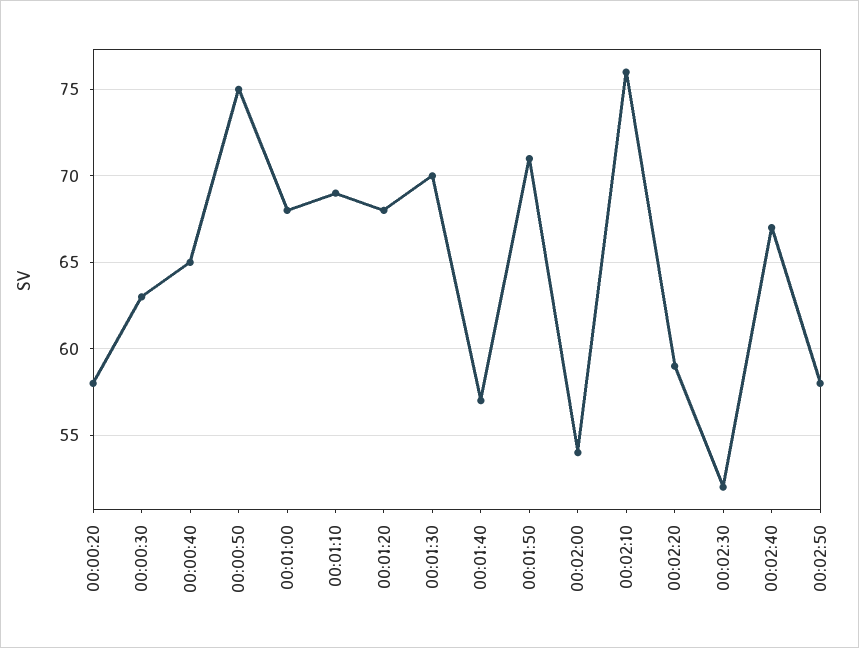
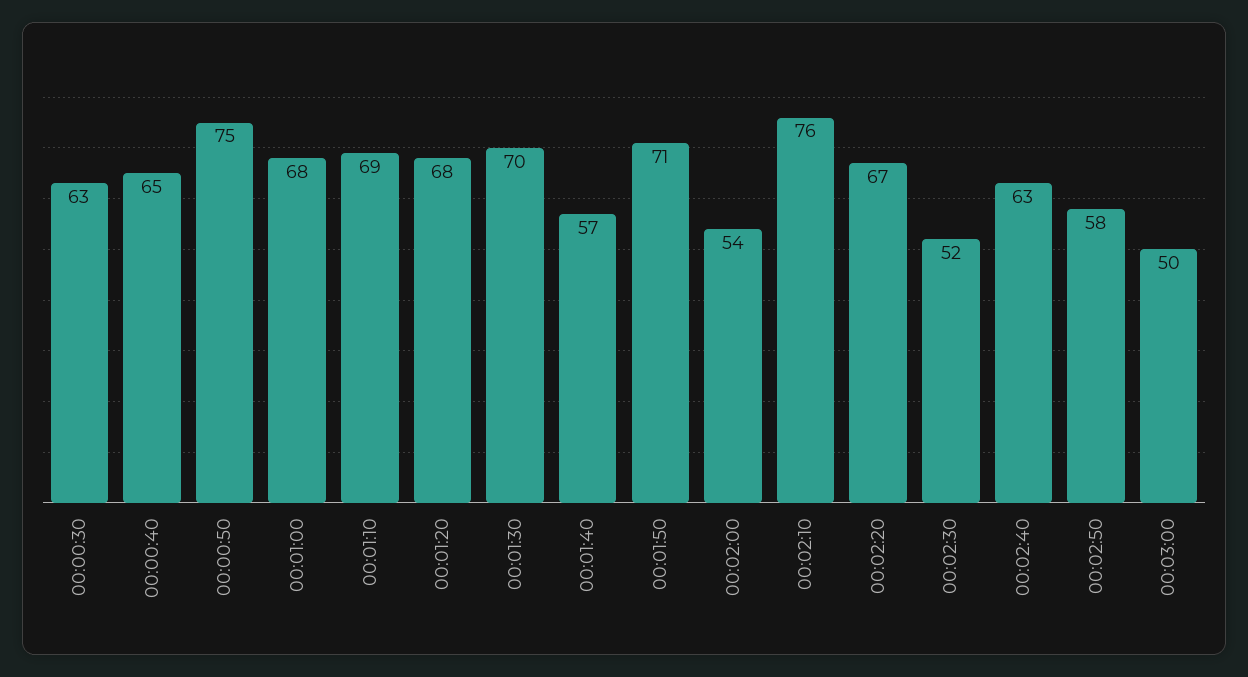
00:00:20: 58 -> none
00:02:20: 59 -> 67
00:02:40: 67 -> 63
00:03:00: none -> 50

